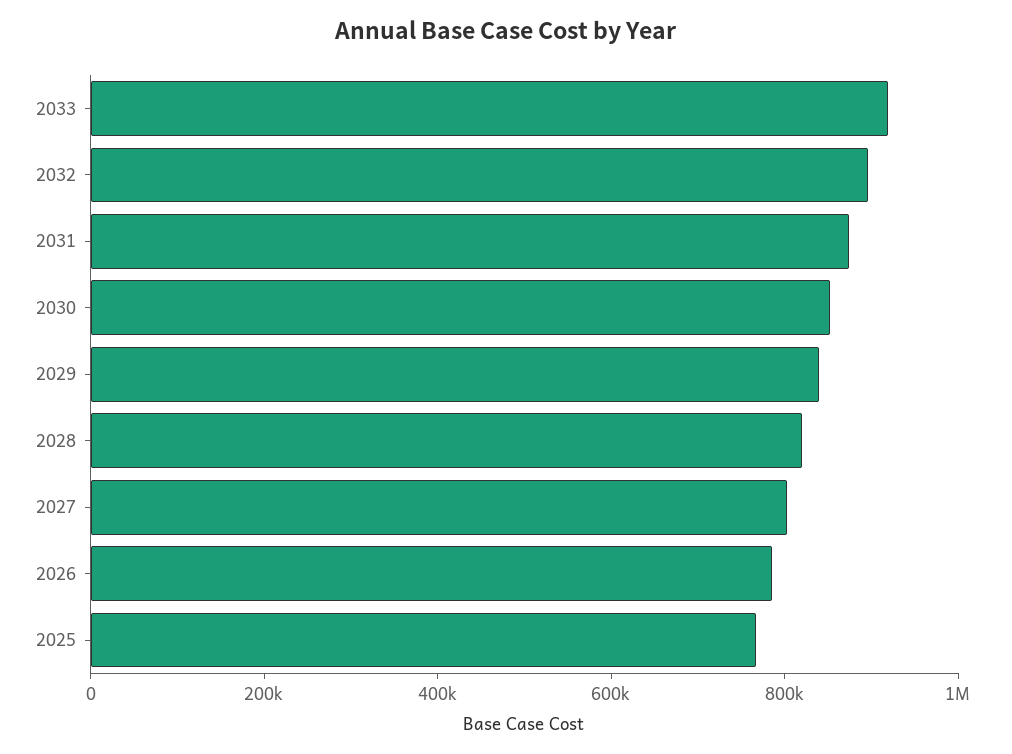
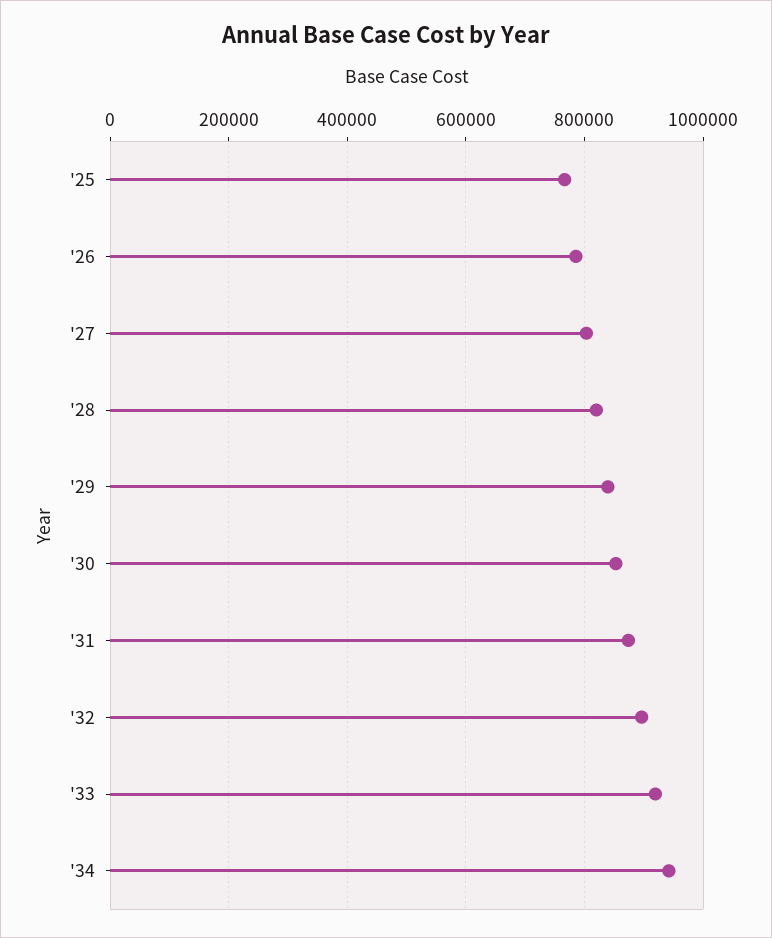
'34: none -> 940000

